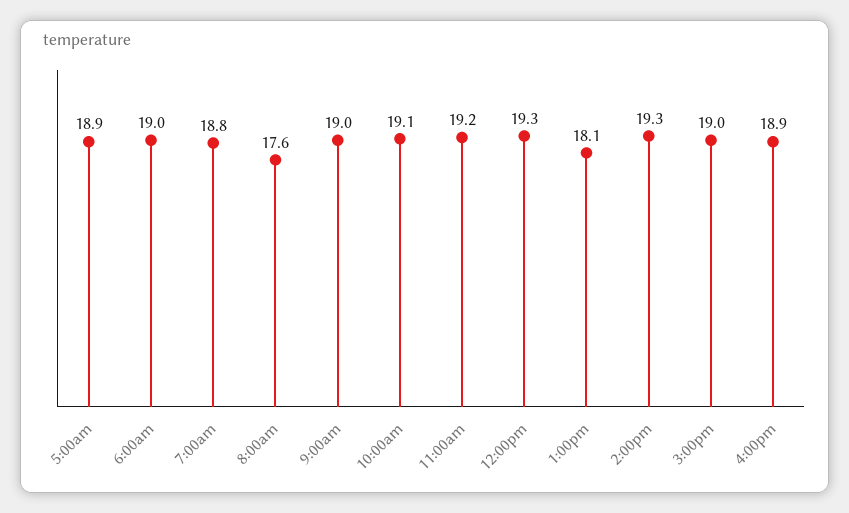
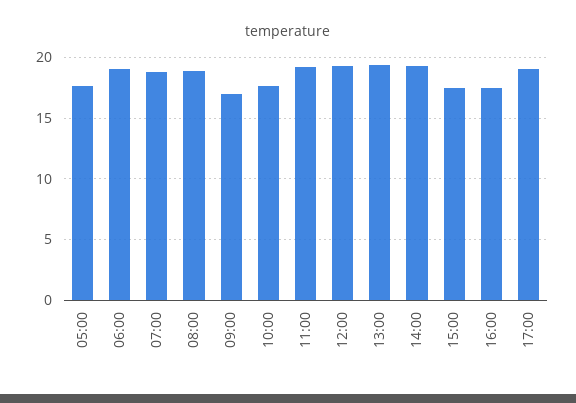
5:00am: 18.9 -> 17.5
8:00am: 17.6 -> 19
9:00am: 19 -> 17
10:00am: 19.1 -> 17.5
1:00pm: 18.1 -> 19.5
3:00pm: 19 -> 17.5
4:00pm: 18.9 -> 17.5
17:00: none -> 19

